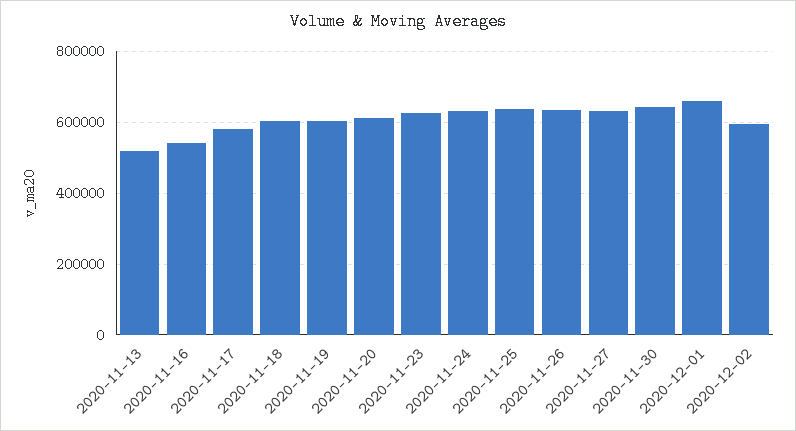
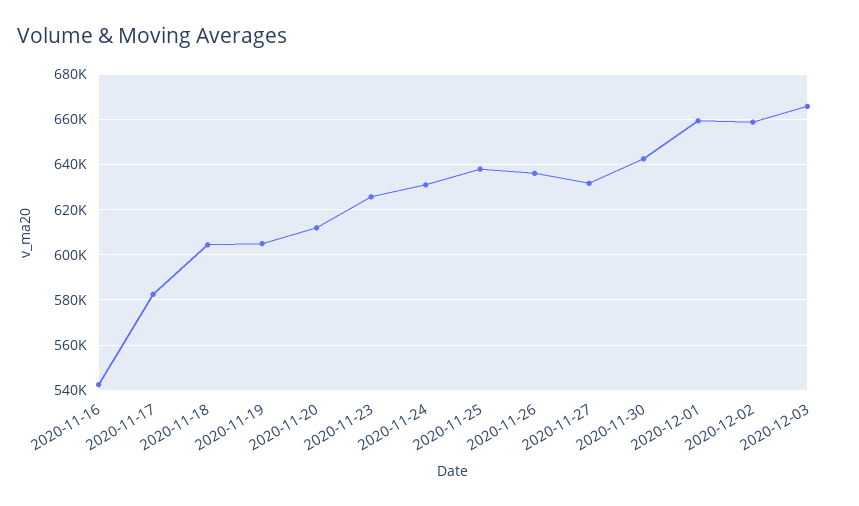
2020-11-13: 520000 -> none
2020-12-02: 600000 -> 660000
2020-12-03: none -> 665000

